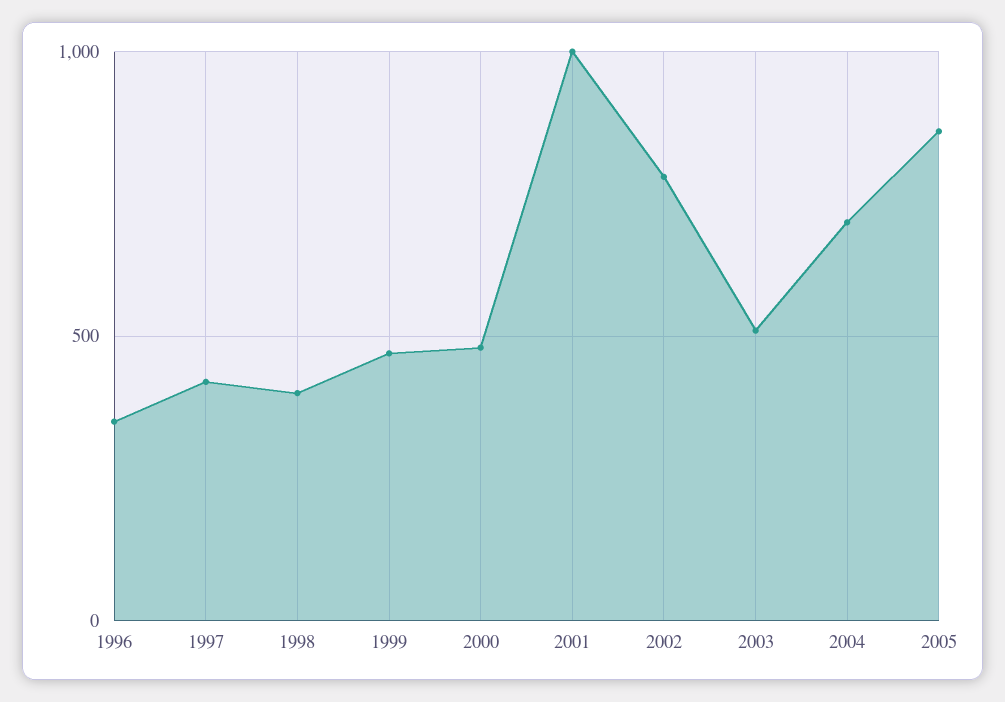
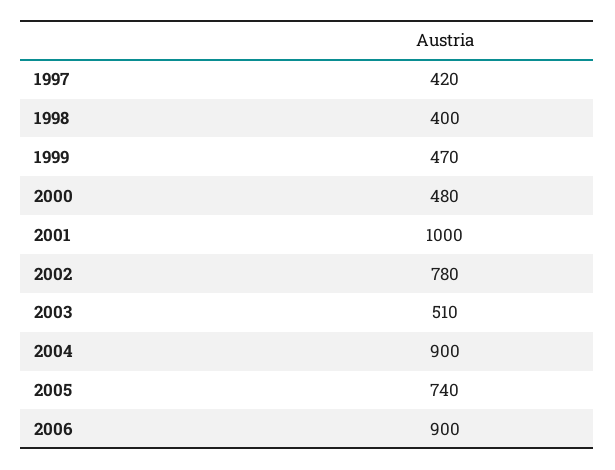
1996: 350 -> none
2004: 700 -> 900
2005: 850 -> 740
2006: none -> 900

